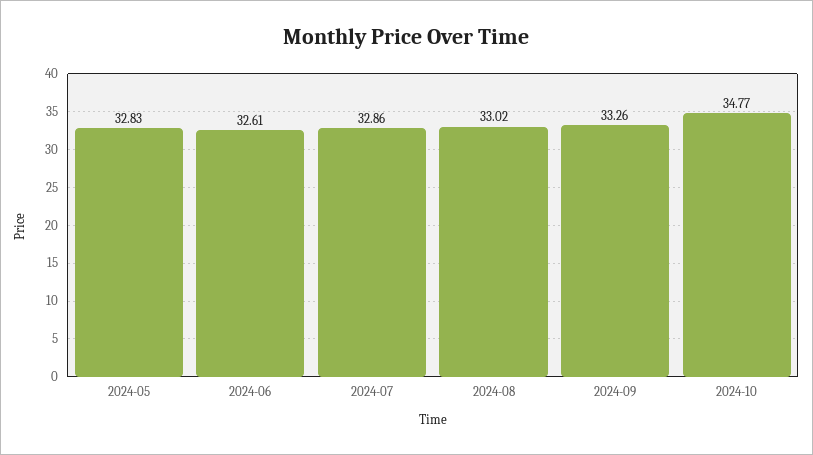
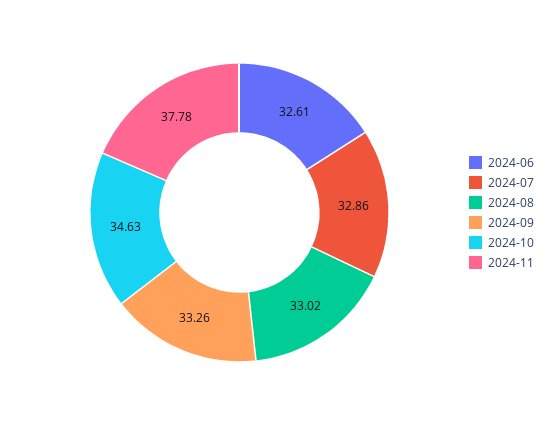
2024-05: 32.83 -> none
2024-10: 34.77 -> 34.63
2024-11: none -> 37.78

